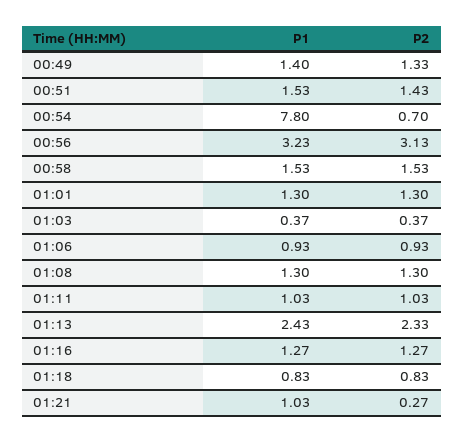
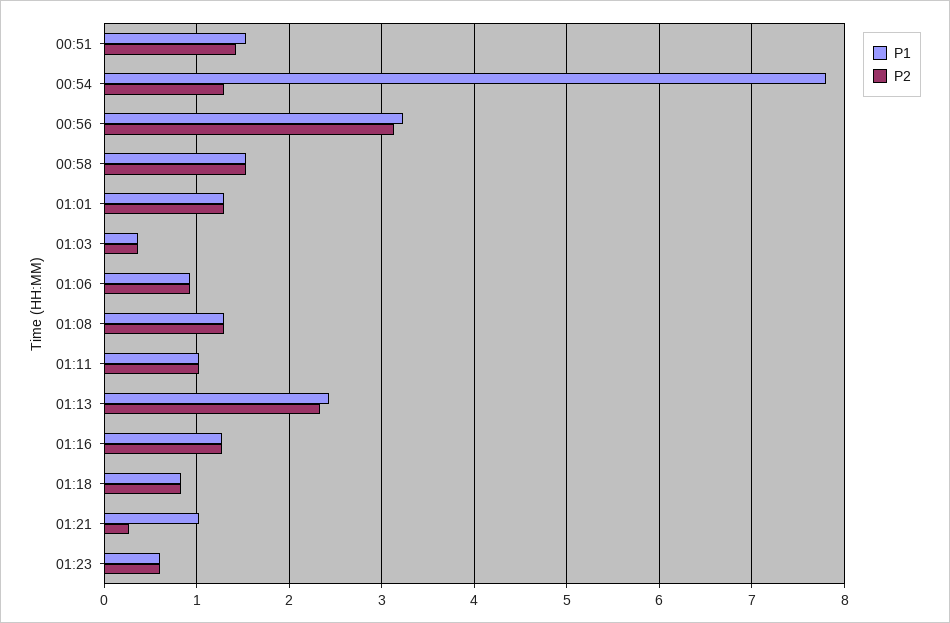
P1, 00:49: 1.4 -> none
P2, 00:49: 1.33 -> none
P2, 00:54: 0.7 -> 1.3
P1, 01:23: none -> 0.6
P2, 01:23: none -> 0.6

